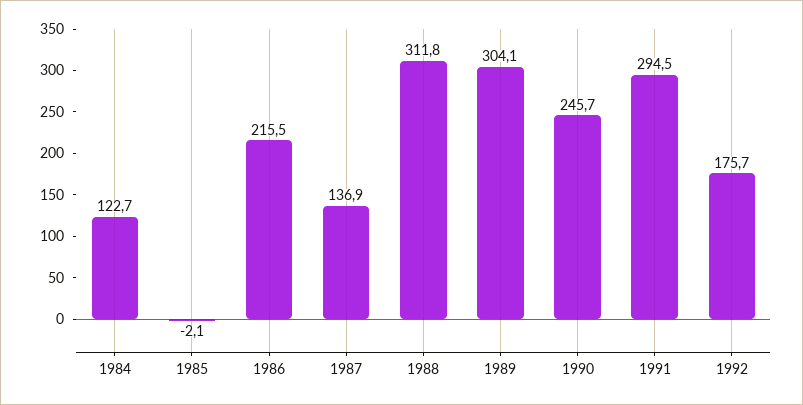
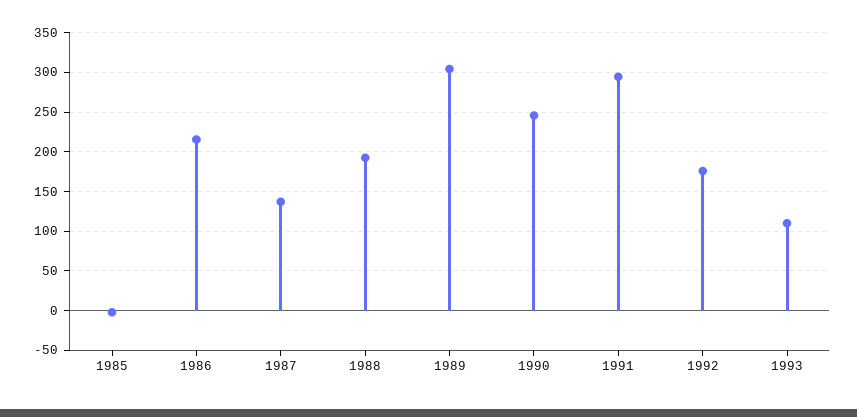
1984: 122.7 -> none
1988: 311.8 -> 190
1993: none -> 110

